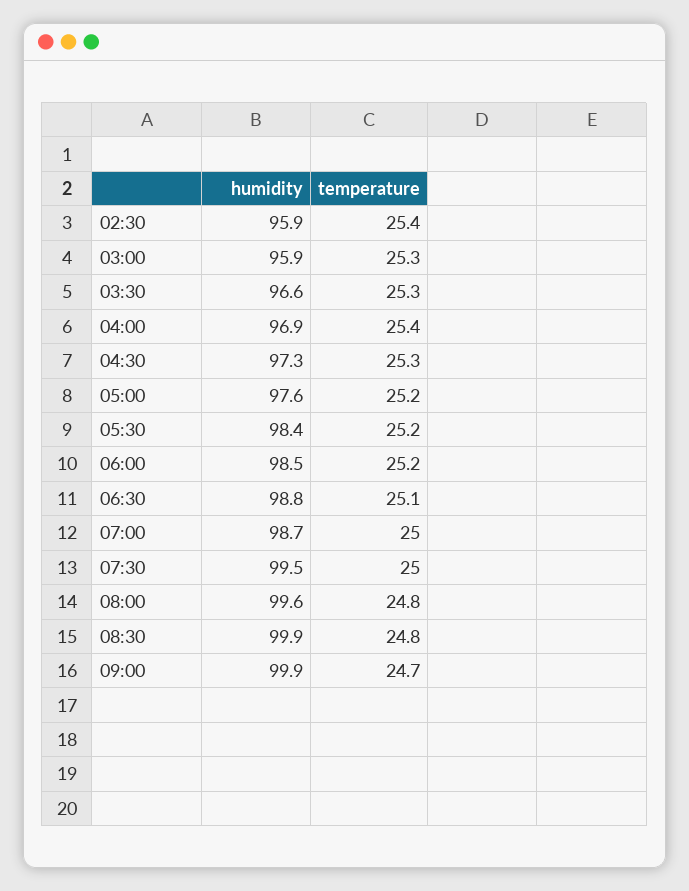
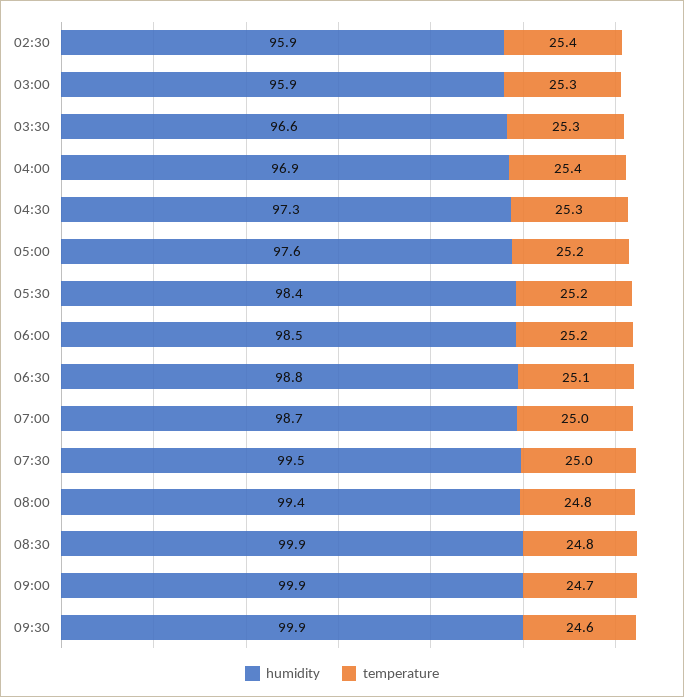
humidity, 08:00: 99.6 -> 99.4
humidity, 09:30: none -> 99.9
temperature, 09:30: none -> 24.6

